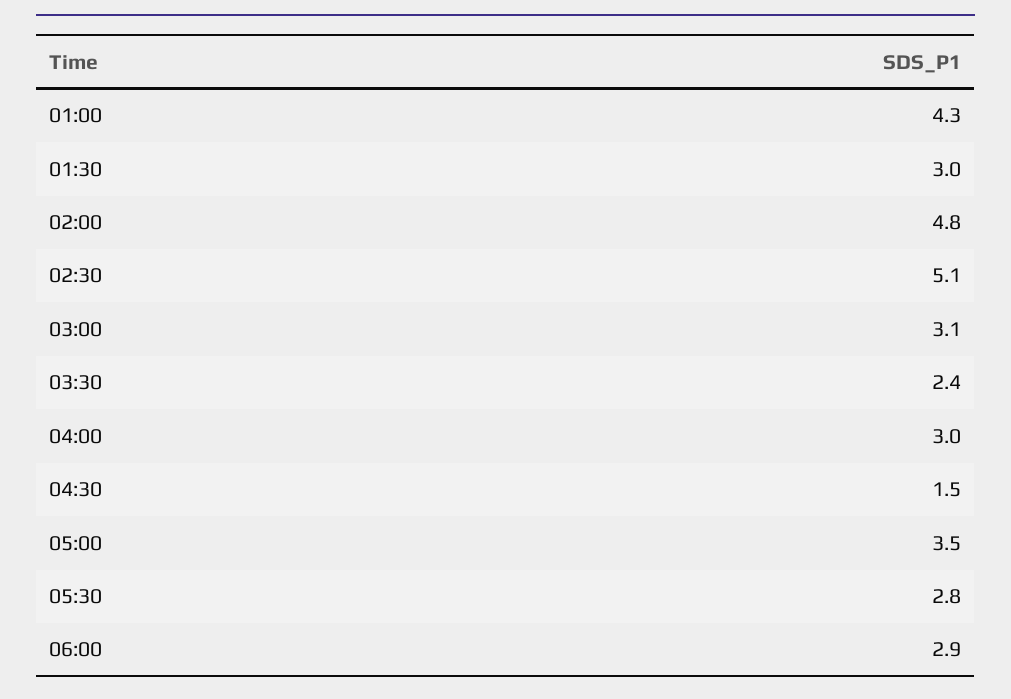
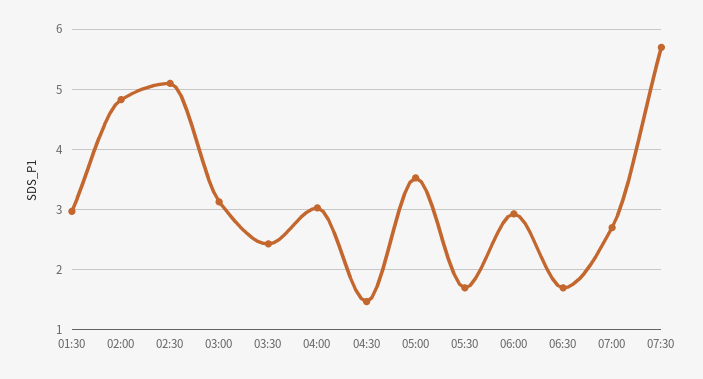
01:00: 4.3 -> none
05:30: 2.8 -> 1.7
06:30: none -> 1.7
07:00: none -> 2.7
07:30: none -> 5.7

